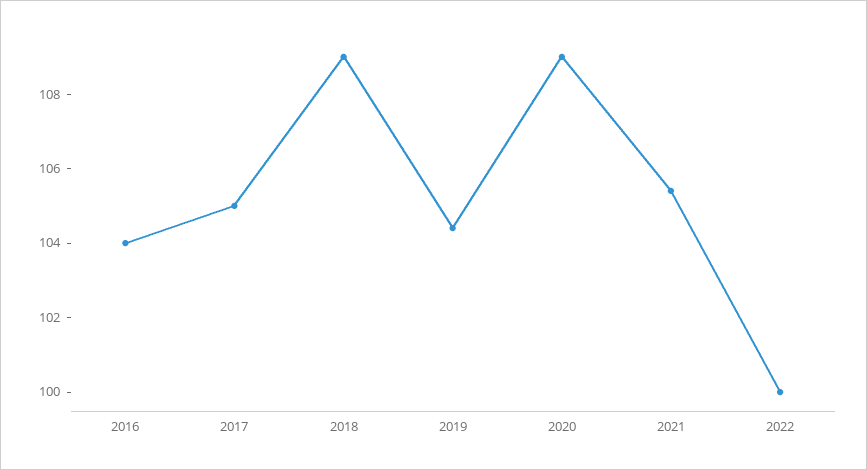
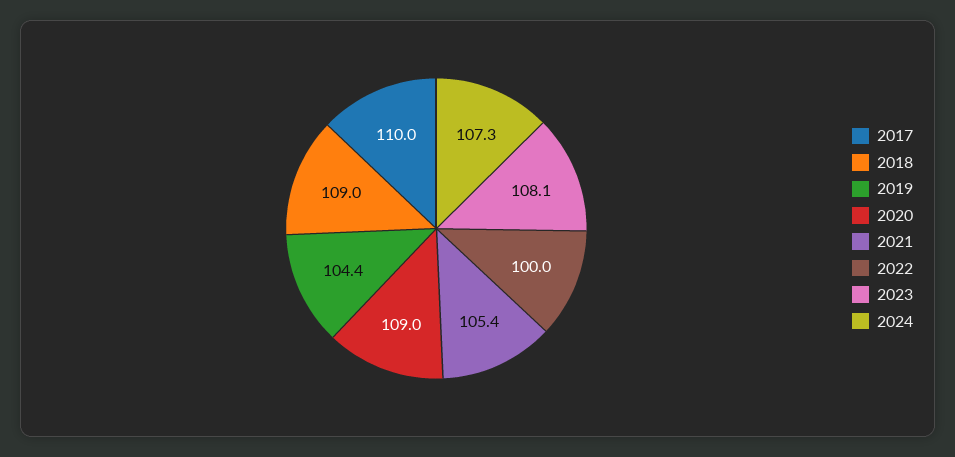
2016: 104 -> none
2017: 105 -> 110
2023: none -> 108.1
2024: none -> 107.3

